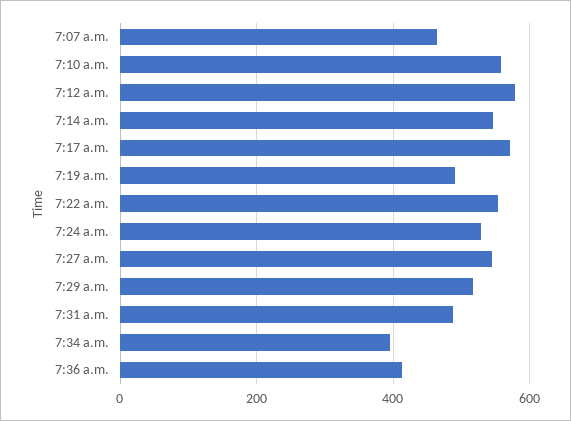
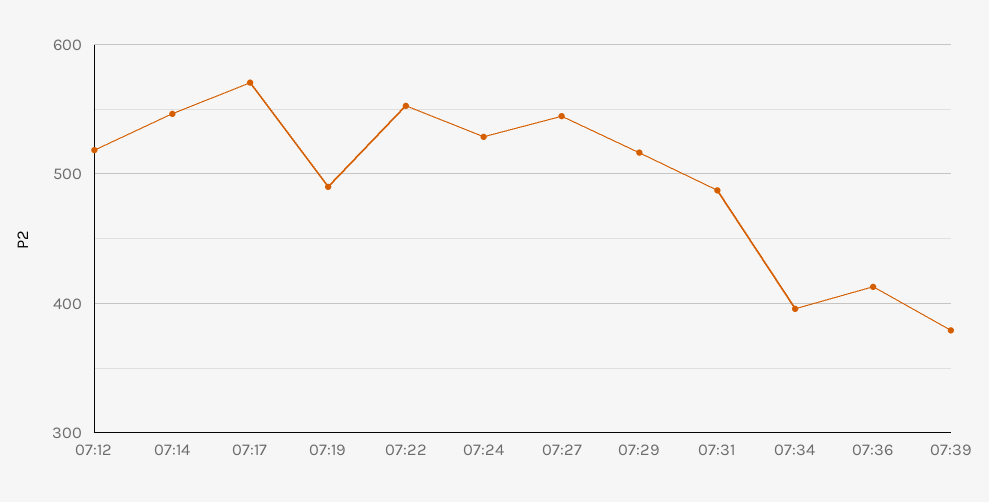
7:07 a.m.: 460 -> none
7:10 a.m.: 560 -> none
7:12 a.m.: 580 -> 520
07:39: none -> 380

